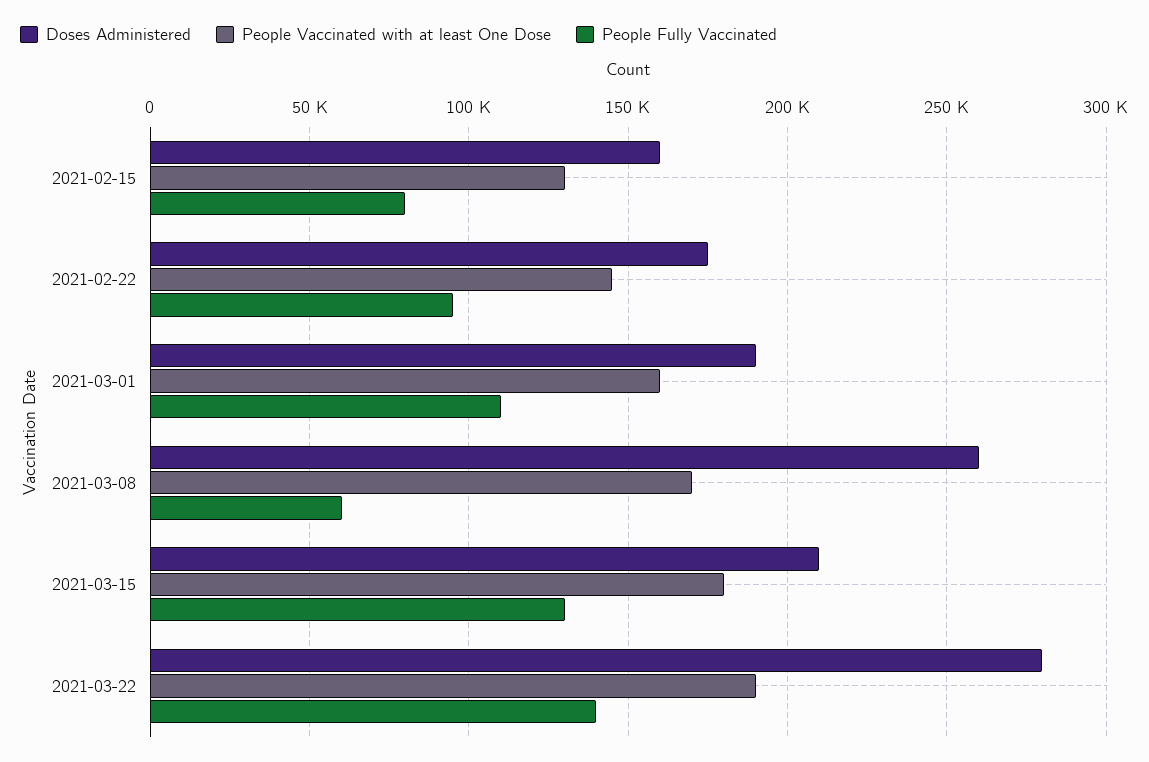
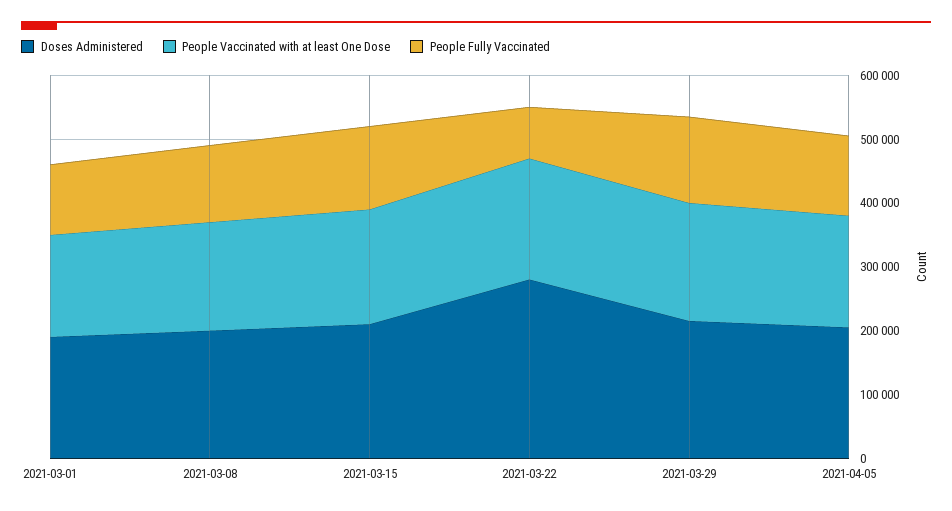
Doses Administered, 2021-02-15: 160000 -> none
People Vaccinated with at least One Dose, 2021-02-15: 130000 -> none
People Fully Vaccinated, 2021-02-15: 80000 -> none
Doses Administered, 2021-02-22: 175000 -> none
People Vaccinated with at least One Dose, 2021-02-22: 145000 -> none
People Fully Vaccinated, 2021-02-22: 95000 -> none
Doses Administered, 2021-03-08: 260000 -> 200000
People Fully Vaccinated, 2021-03-08: 60000 -> 120000
People Fully Vaccinated, 2021-03-22: 140000 -> 80000
Doses Administered, 2021-03-29: none -> 220000
People Vaccinated with at least One Dose, 2021-03-29: none -> 180000
People Fully Vaccinated, 2021-03-29: none -> 140000
Doses Administered, 2021-04-05: none -> 200000
People Vaccinated with at least One Dose, 2021-04-05: none -> 180000
People Fully Vaccinated, 2021-04-05: none -> 120000

